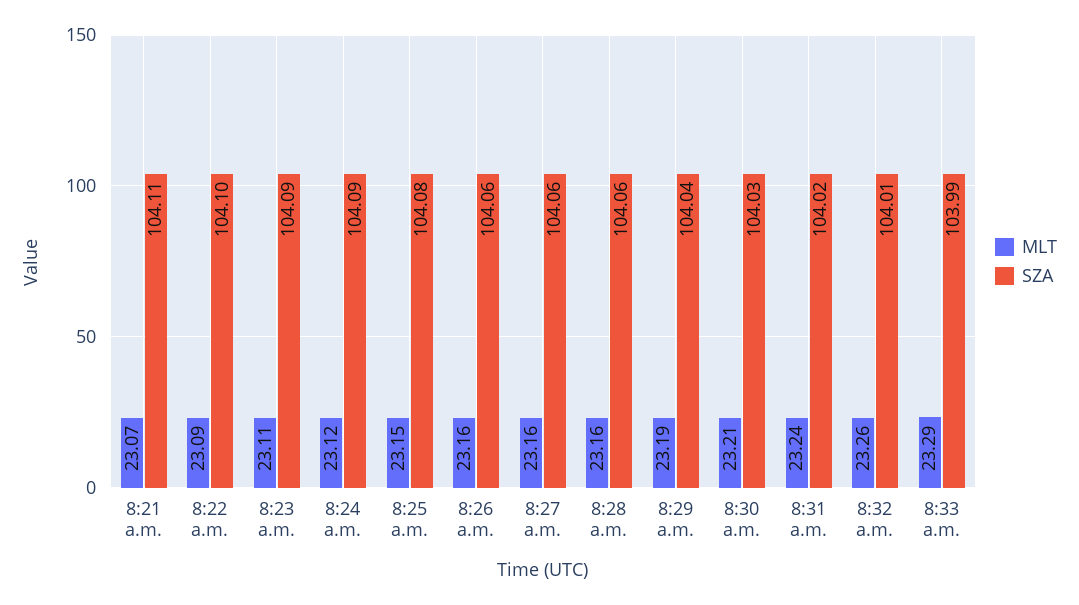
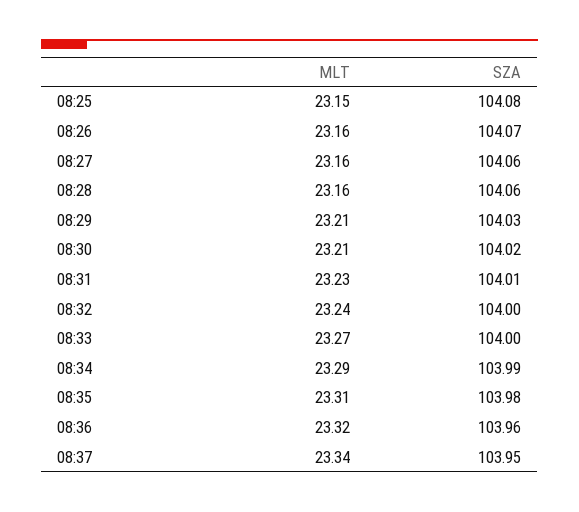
MLT, 8:21 a.m.: 23.07 -> none
SZA, 8:21 a.m.: 104.11 -> none
MLT, 8:22 a.m.: 23.09 -> none
SZA, 8:22 a.m.: 104.1 -> none
MLT, 8:23 a.m.: 23.11 -> none
SZA, 8:23 a.m.: 104.09 -> none
MLT, 8:24 a.m.: 23.12 -> none
SZA, 8:24 a.m.: 104.09 -> none
SZA, 8:26 a.m.: 104.06 -> 104.07
MLT, 8:29 a.m.: 23.19 -> 23.21
SZA, 8:29 a.m.: 104.04 -> 104.03
SZA, 8:30 a.m.: 104.03 -> 104.02
MLT, 8:31 a.m.: 23.24 -> 23.23
SZA, 8:31 a.m.: 104.02 -> 104.01
MLT, 8:32 a.m.: 23.26 -> 23.24
SZA, 8:32 a.m.: 104.01 -> 104
MLT, 8:33 a.m.: 23.29 -> 23.27
SZA, 8:33 a.m.: 103.99 -> 104
MLT, 08:34: none -> 23.29
SZA, 08:34: none -> 103.99
MLT, 08:35: none -> 23.31
SZA, 08:35: none -> 103.98
MLT, 08:36: none -> 23.32
SZA, 08:36: none -> 103.96
MLT, 08:37: none -> 23.34
SZA, 08:37: none -> 103.95

